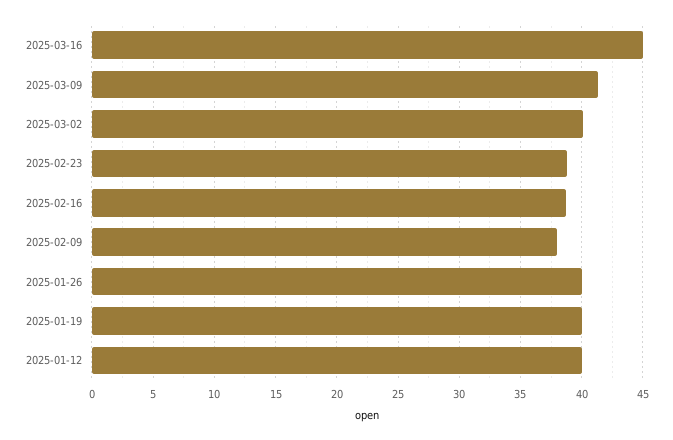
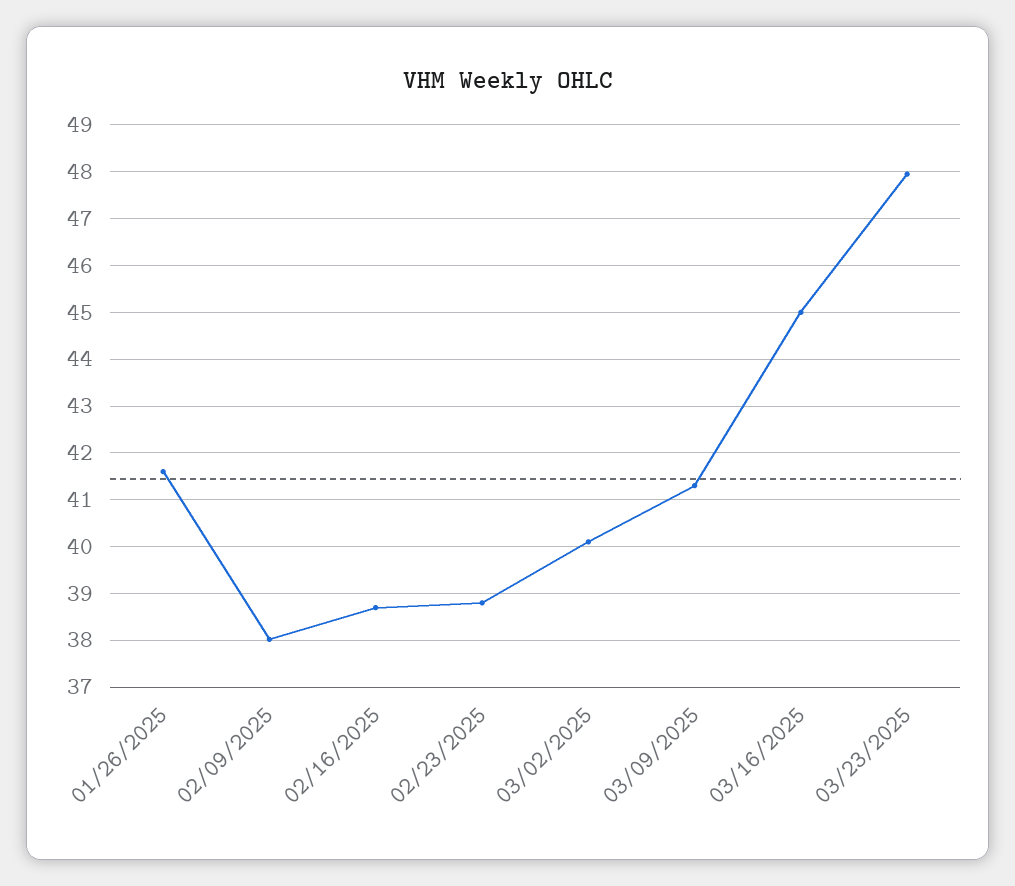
2025-01-26: 40 -> 41.6
2025-01-19: 40 -> none
2025-01-12: 40 -> none
03/23/2025: none -> 48

